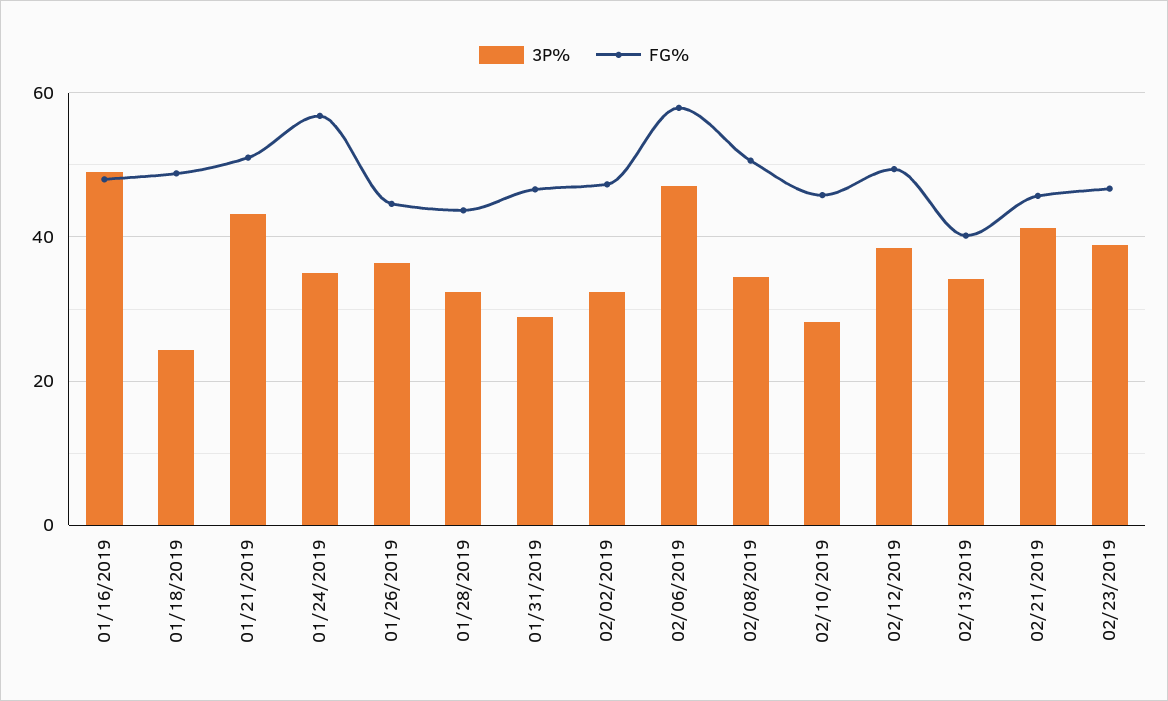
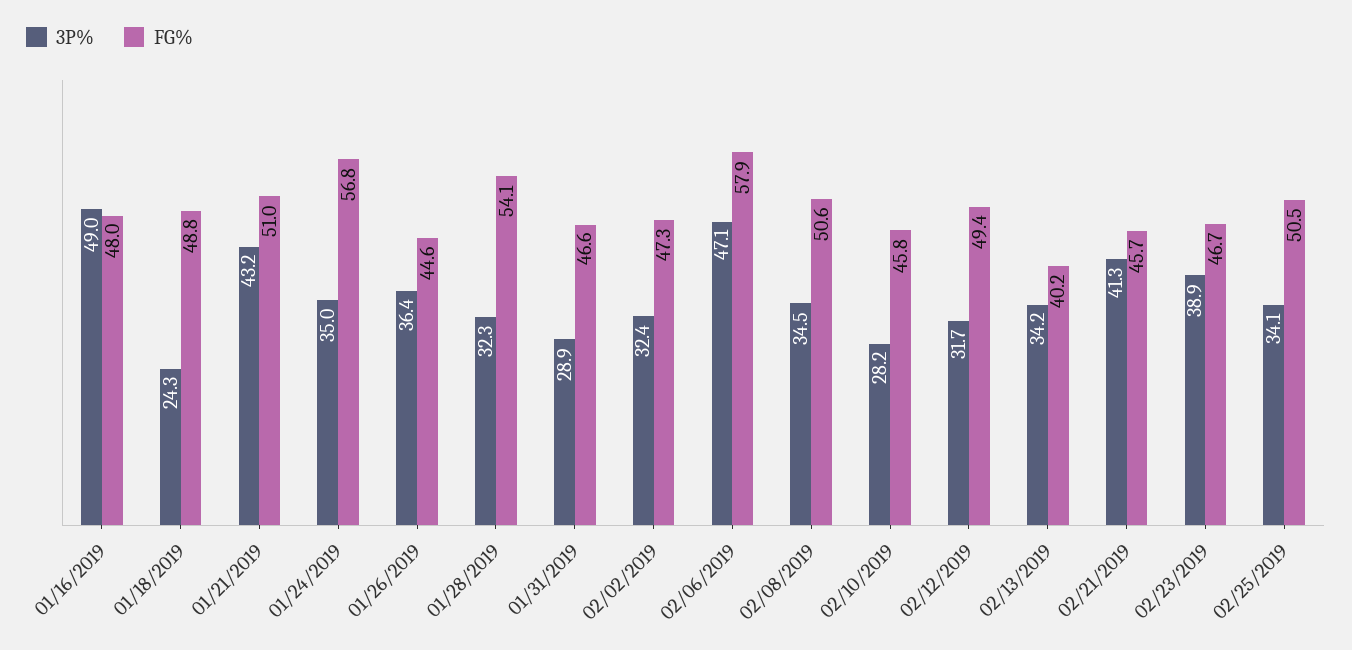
FG%, 01/28/2019: 44 -> 54.1
3P%, 02/12/2019: 38 -> 31.7
3P%, 02/25/2019: none -> 34.1
FG%, 02/25/2019: none -> 50.5

